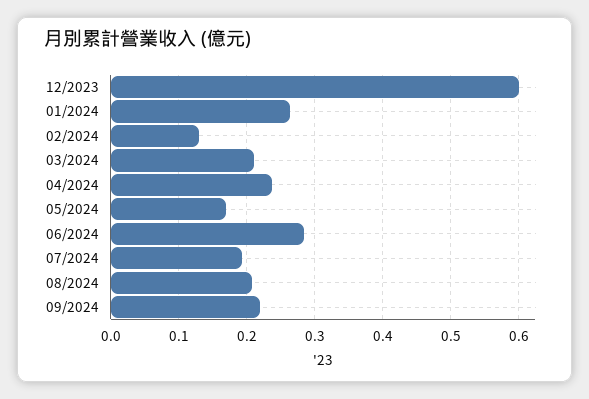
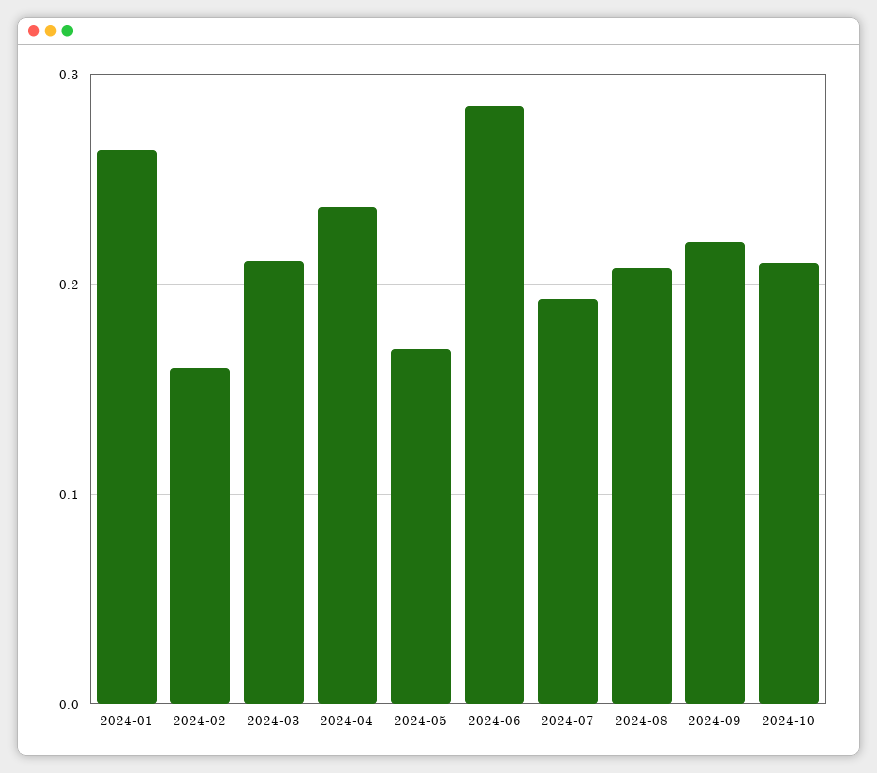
12/2023: 0.6 -> none
02/2024: 0.13 -> 0.16
2024-10: none -> 0.21

